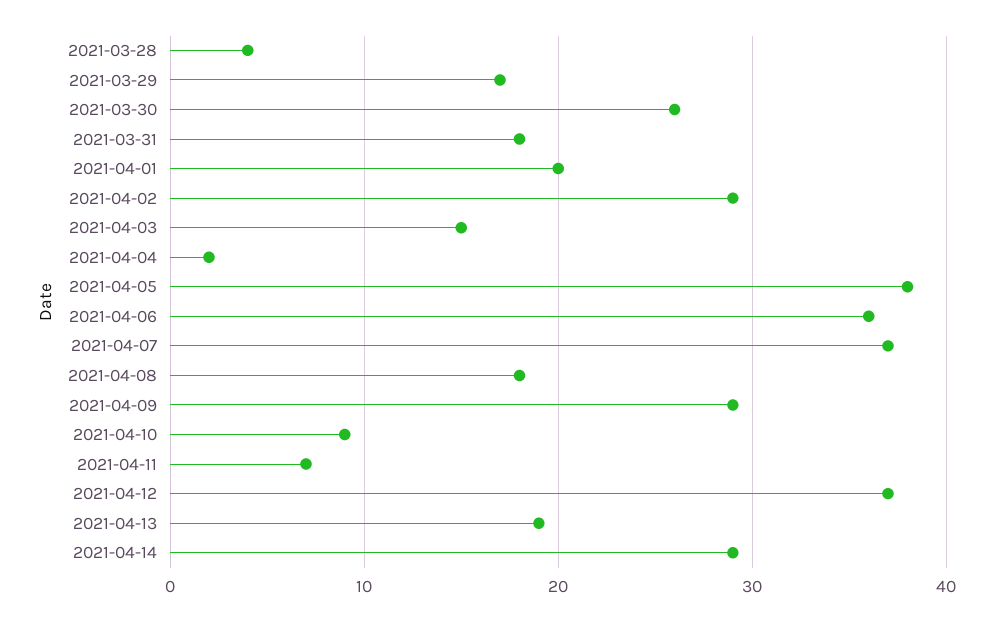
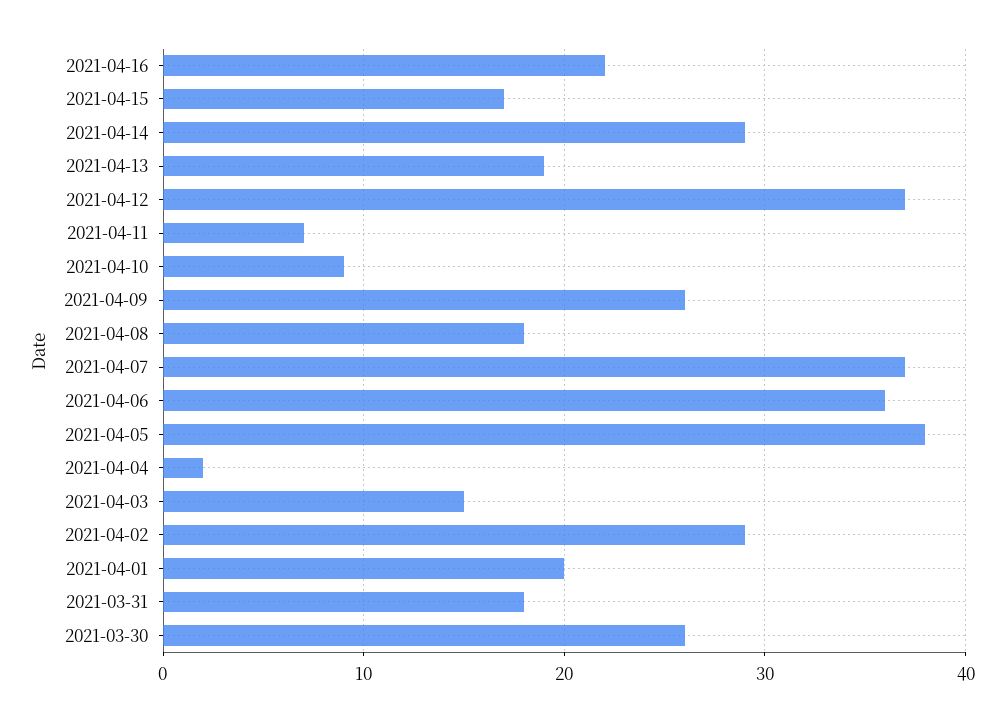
2021-03-28: 4 -> none
2021-03-29: 17 -> none
2021-04-09: 29 -> 26
2021-04-16: none -> 22
2021-04-15: none -> 17

